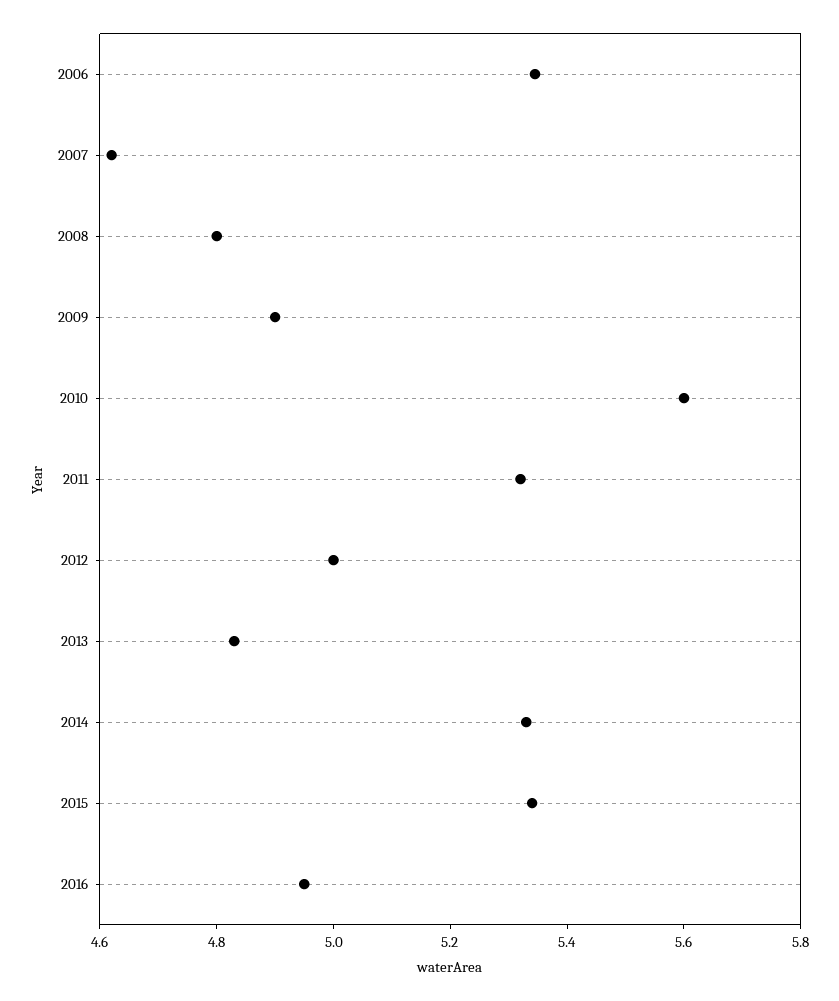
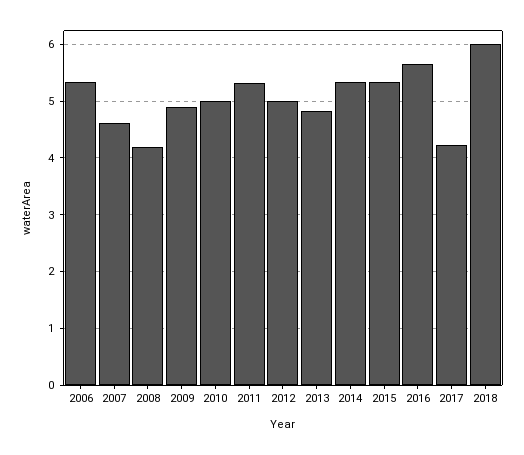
2008: 4.8 -> 4.2
2010: 5.6 -> 5
2016: 4.95 -> 5.6
2017: none -> 4.2
2018: none -> 6

